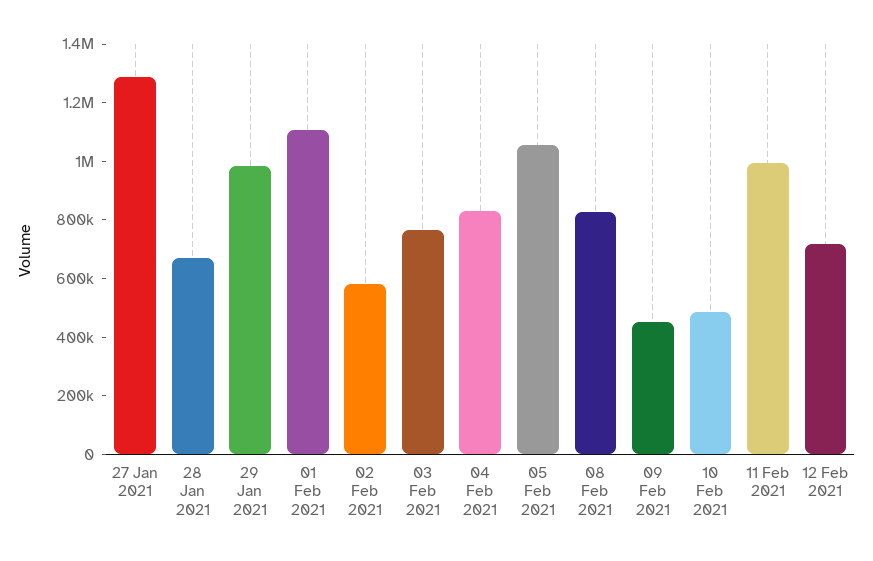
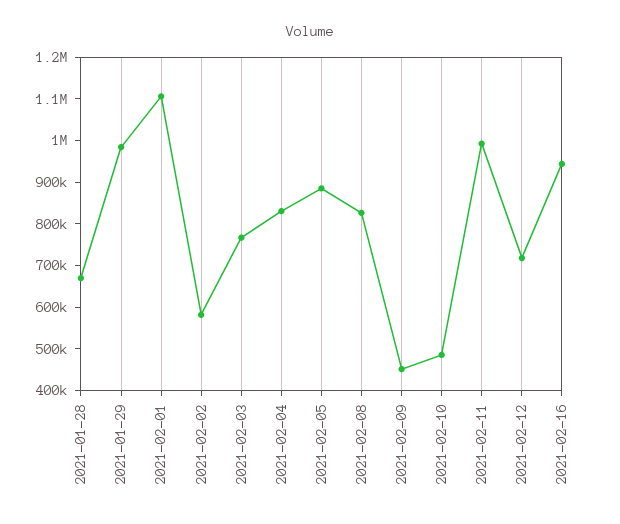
27 Jan 2021: 1300000 -> none
05 Feb 2021: 1050000 -> 880000
2021-02-16: none -> 940000

